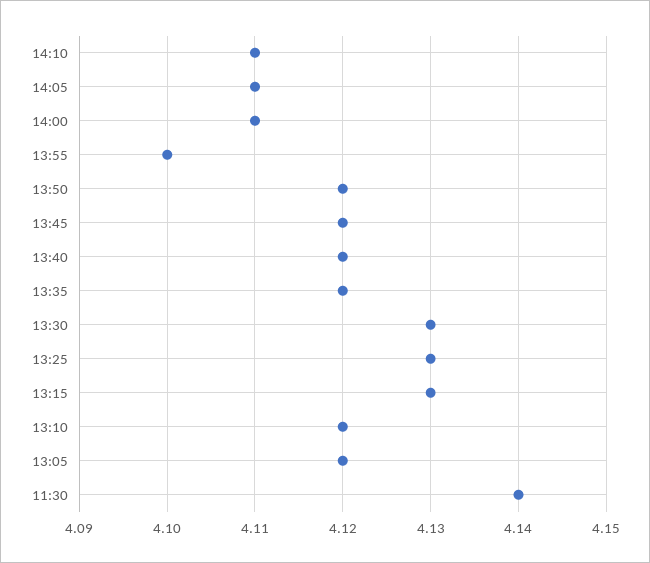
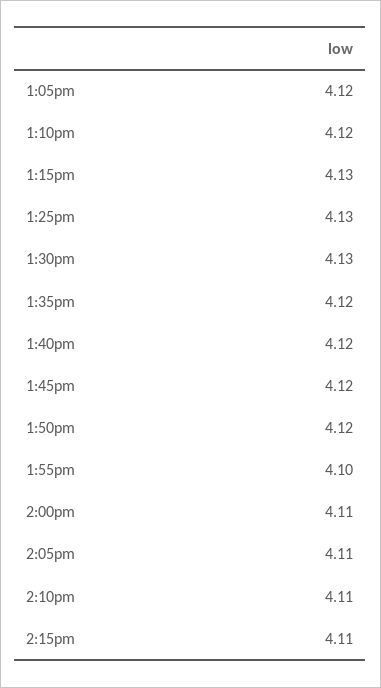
11:30: 4.14 -> none
2:15pm: none -> 4.11

